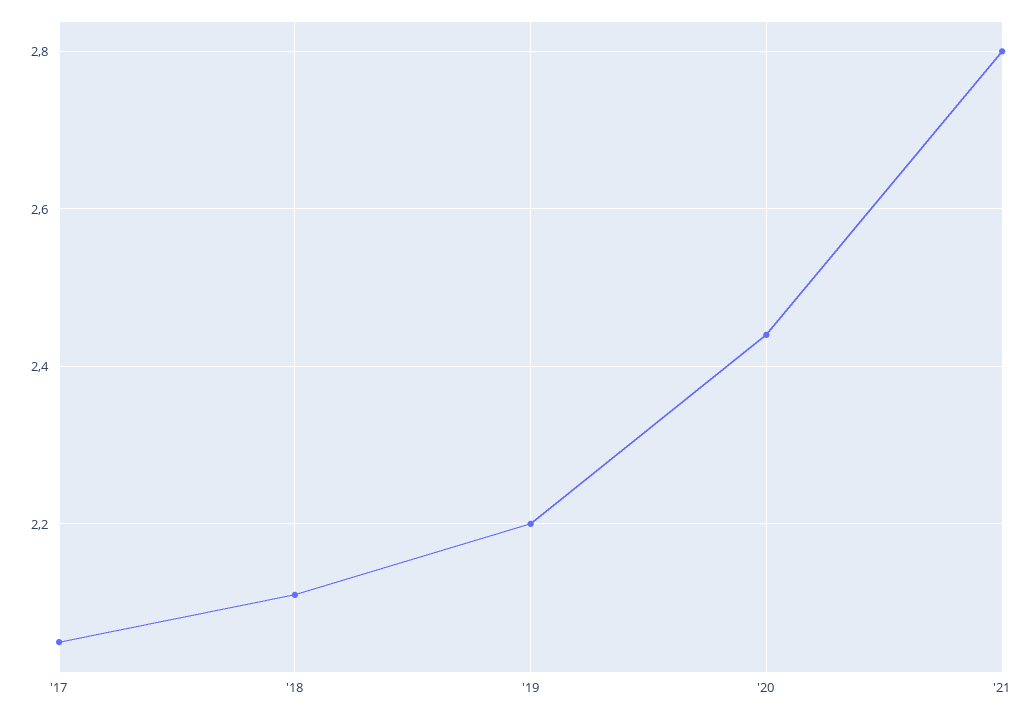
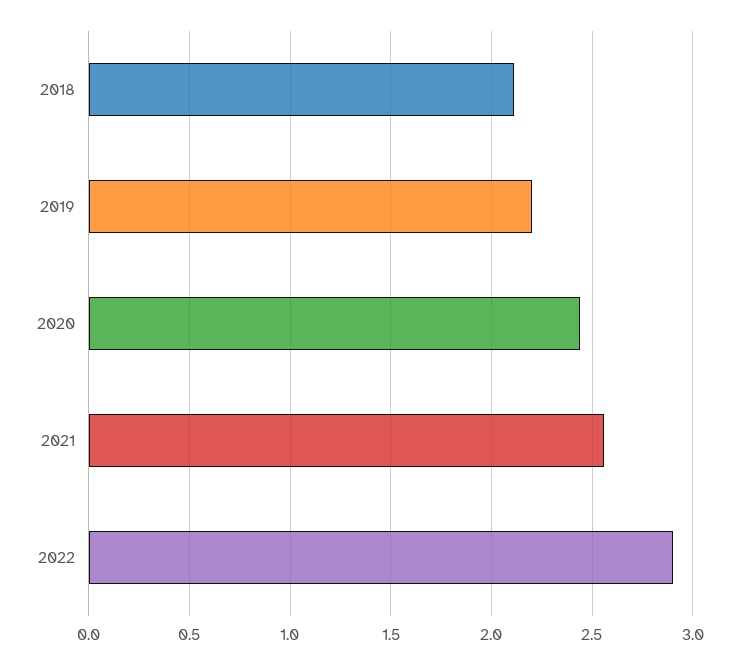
'17: 2.05 -> none
'21: 2.8 -> 2.55
2022: none -> 2.9

